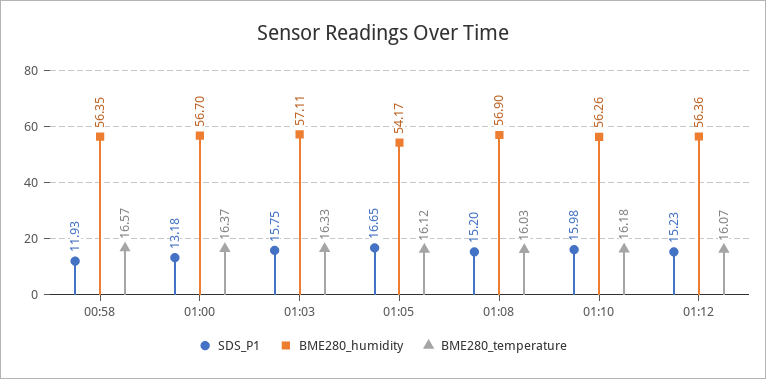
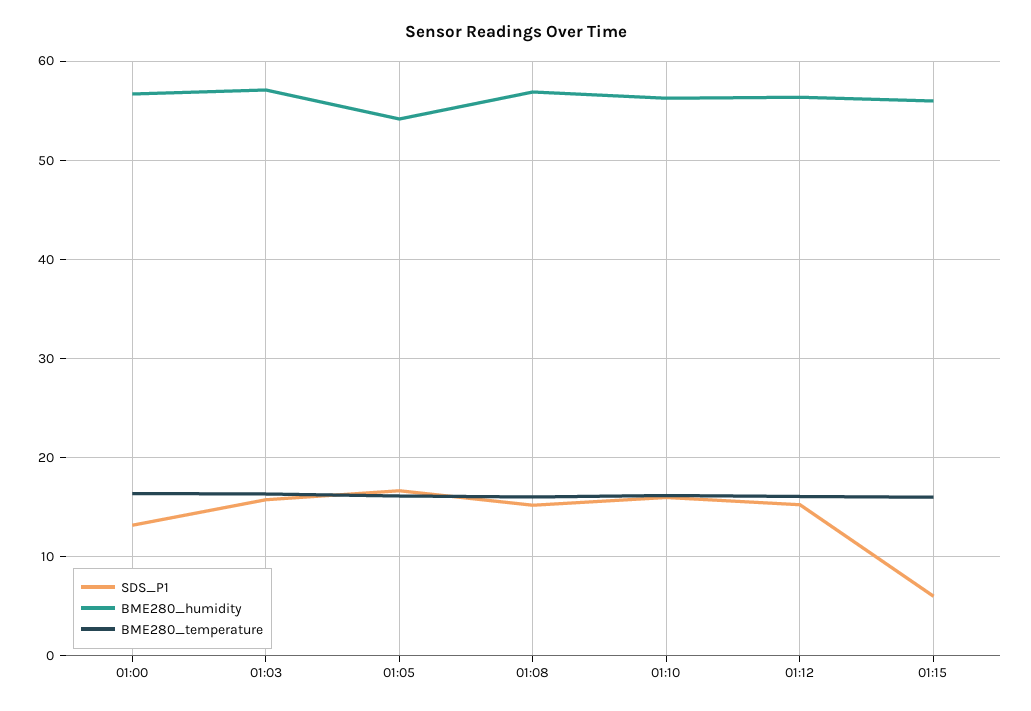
SDS_P1, 00:58: 11.93 -> none
BME280_humidity, 00:58: 56.35 -> none
BME280_temperature, 00:58: 16.57 -> none
SDS_P1, 01:15: none -> 6
BME280_humidity, 01:15: none -> 56
BME280_temperature, 01:15: none -> 16

